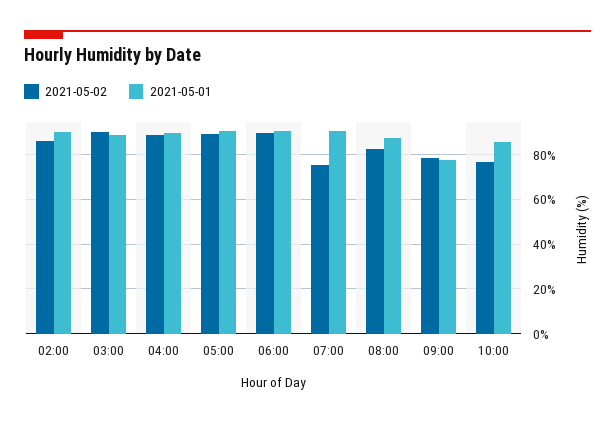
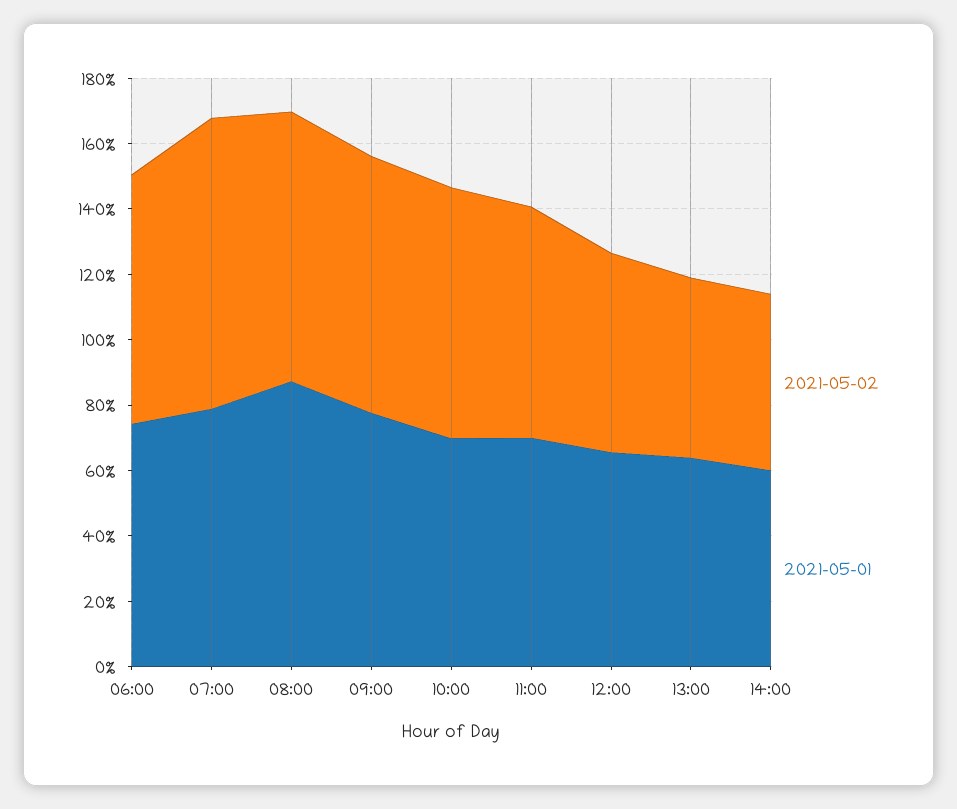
2021-05-02, 02:00: 85 -> none
2021-05-01, 02:00: 90 -> none
2021-05-02, 03:00: 90 -> none
2021-05-01, 03:00: 90 -> none
2021-05-02, 04:00: 90 -> none
2021-05-01, 04:00: 90 -> none
2021-05-02, 05:00: 90 -> none
2021-05-01, 05:00: 90 -> none
2021-05-02, 06:00: 90 -> 75
2021-05-01, 06:00: 90 -> 75
2021-05-02, 07:00: 75 -> 90
2021-05-01, 07:00: 90 -> 80
2021-05-01, 10:00: 85 -> 70
2021-05-02, 11:00: none -> 70
2021-05-01, 11:00: none -> 70
2021-05-02, 12:00: none -> 60
2021-05-01, 12:00: none -> 65
2021-05-02, 13:00: none -> 55
2021-05-01, 13:00: none -> 65
2021-05-02, 14:00: none -> 55
2021-05-01, 14:00: none -> 60

